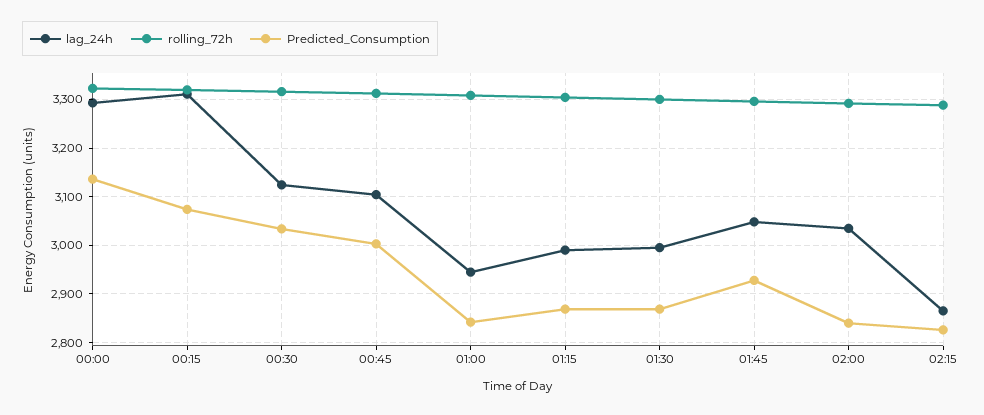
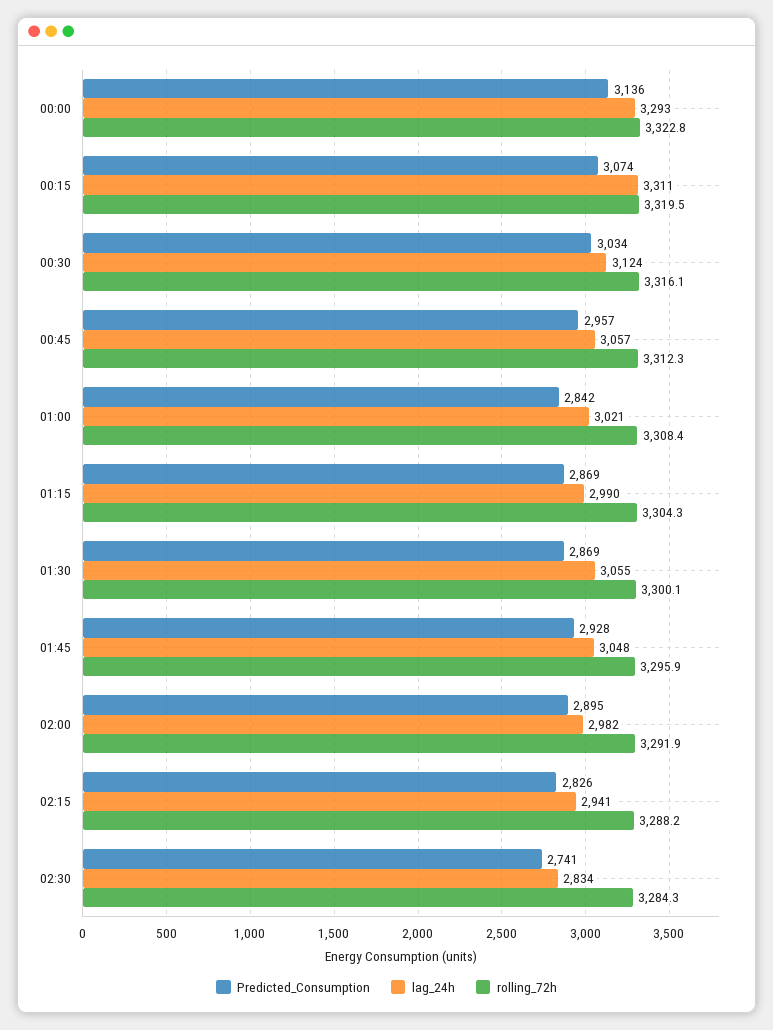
lag_24h, 00:45: 3100 -> 3057
Predicted_Consumption, 00:45: 3000 -> 2957
lag_24h, 01:00: 2940 -> 3021
lag_24h, 01:30: 3000 -> 3055
lag_24h, 02:00: 3040 -> 2982
Predicted_Consumption, 02:00: 2840 -> 2895
lag_24h, 02:15: 2860 -> 2941
Predicted_Consumption, 02:30: none -> 2741
lag_24h, 02:30: none -> 2834
rolling_72h, 02:30: none -> 3284.3

